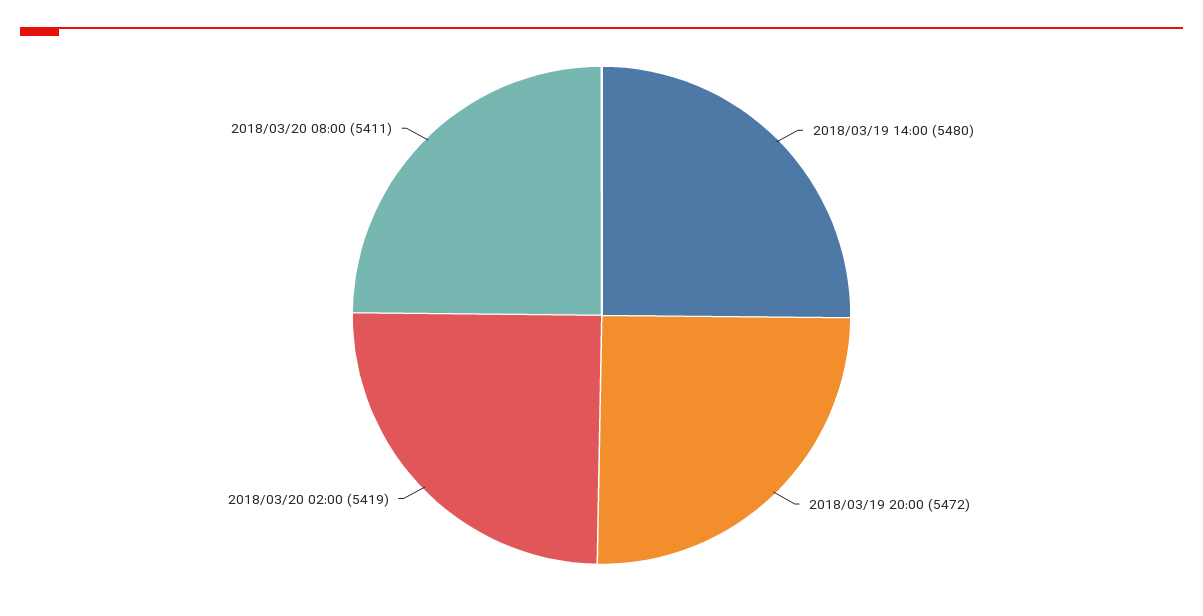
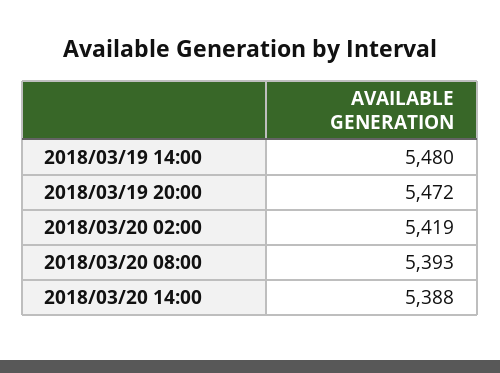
2018/03/20 08:00: 5411 -> 5393
2018/03/20 14:00: none -> 5388

